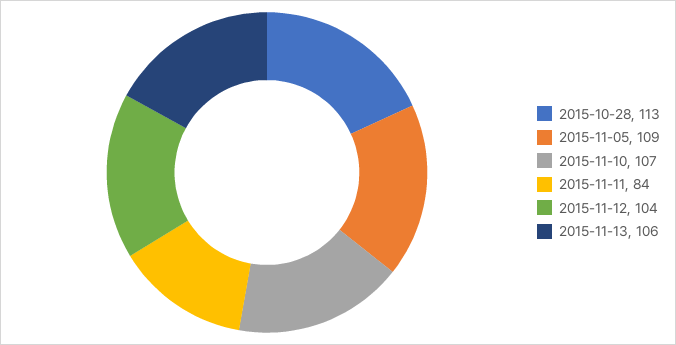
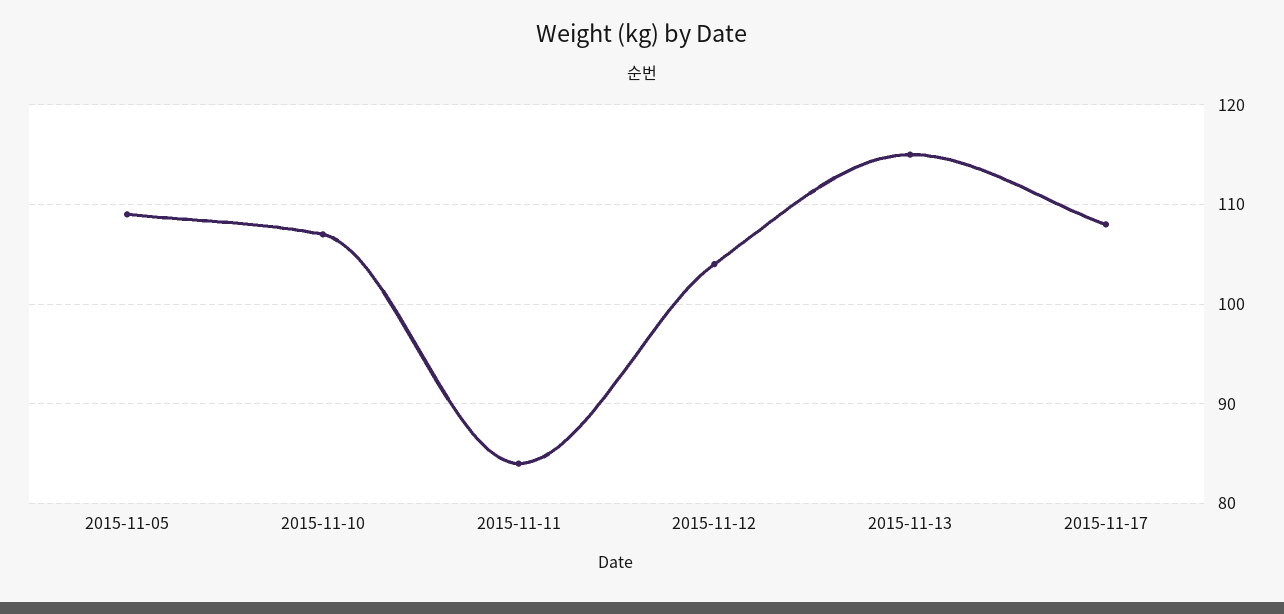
2015-10-28: 113 -> none
2015-11-13: 106 -> 115
2015-11-17: none -> 108

